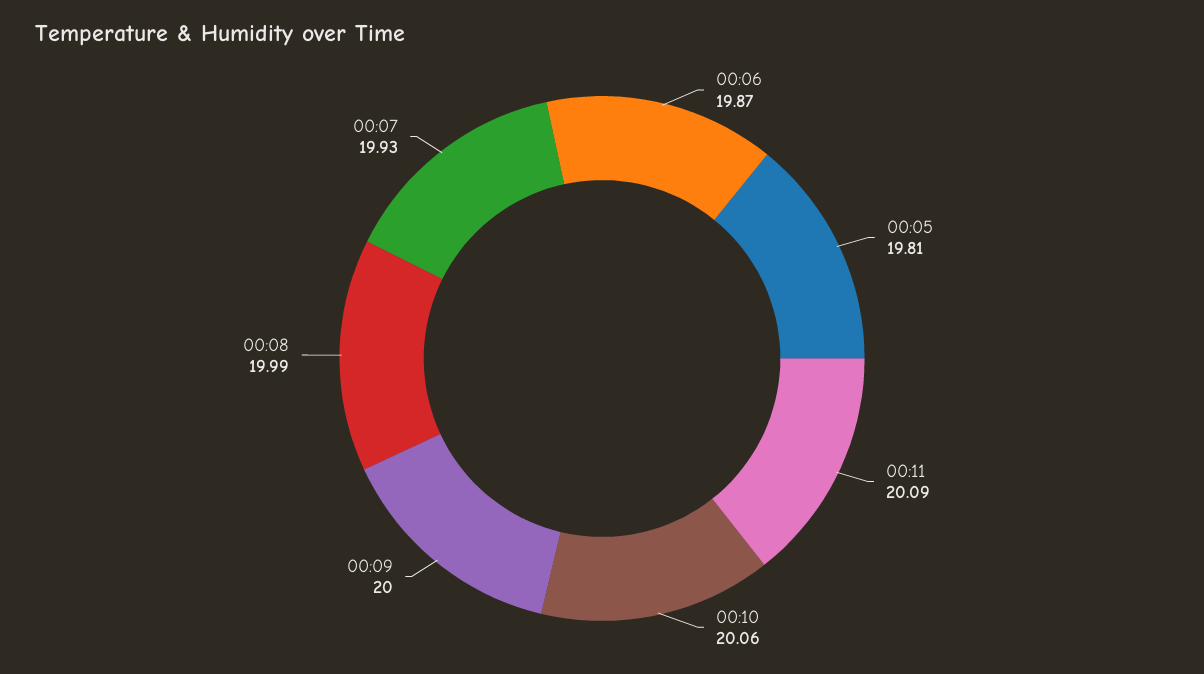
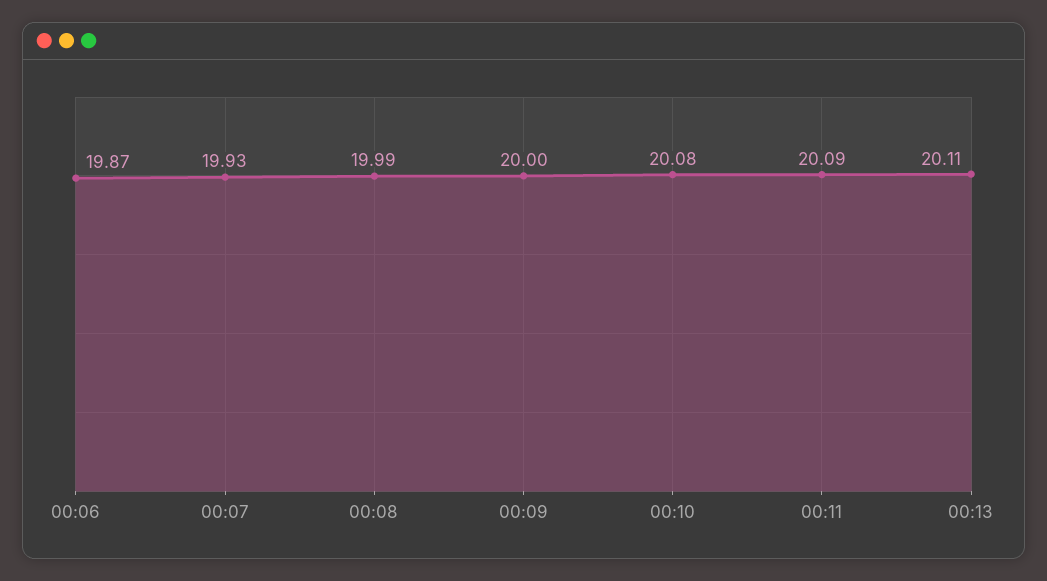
00:05: 19.81 -> none
00:10: 20.06 -> 20.08
00:13: none -> 20.11

